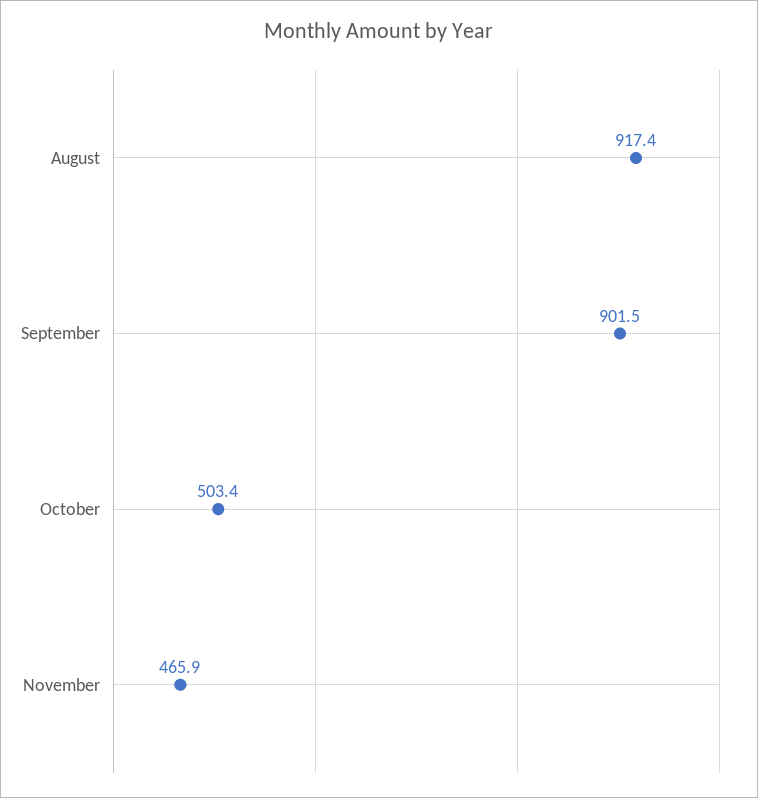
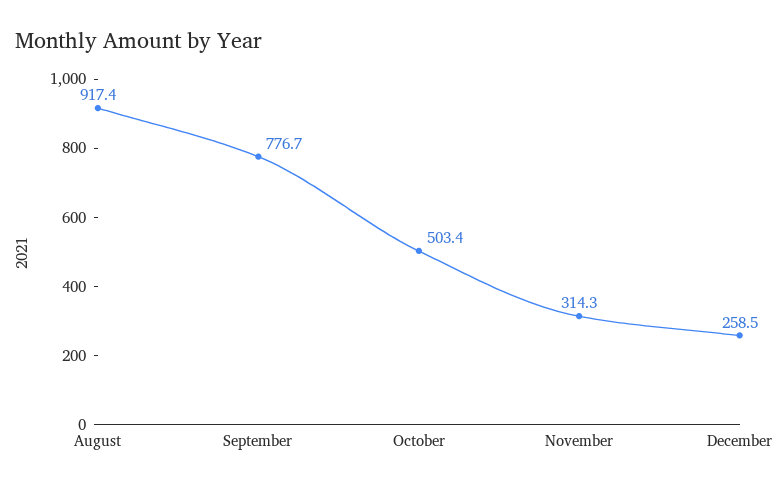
September: 901.5 -> 776.7
November: 465.9 -> 314.3
December: none -> 258.5

